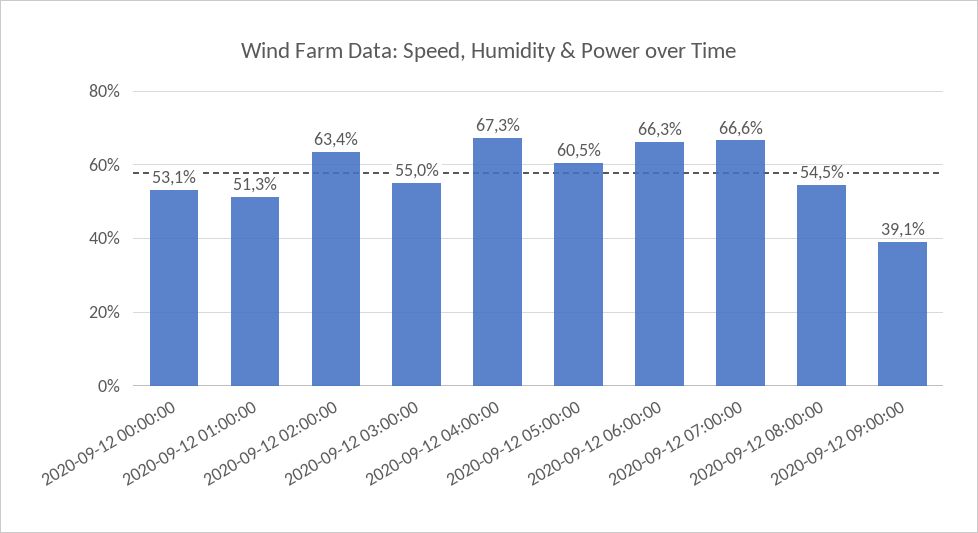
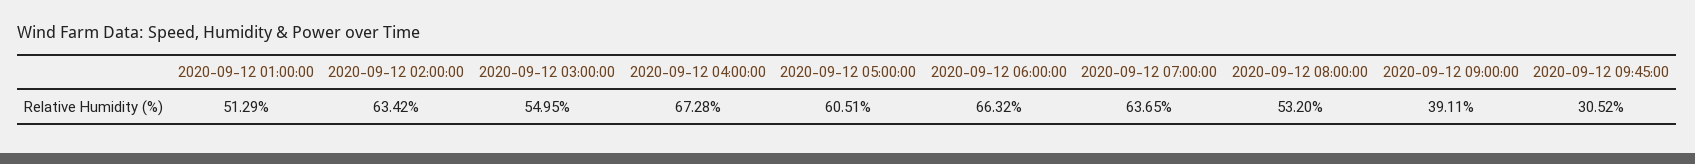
2020-09-12 00:00:00: 53.1 -> none
2020-09-12 07:00:00: 66.6 -> 63.65
2020-09-12 08:00:00: 54.5 -> 53.2
2020-09-12 09:45:00: none -> 30.52

